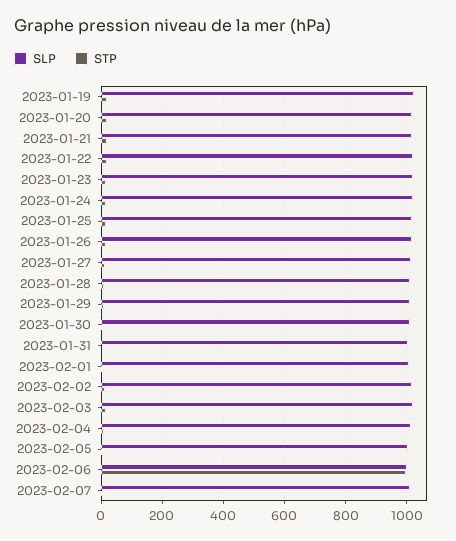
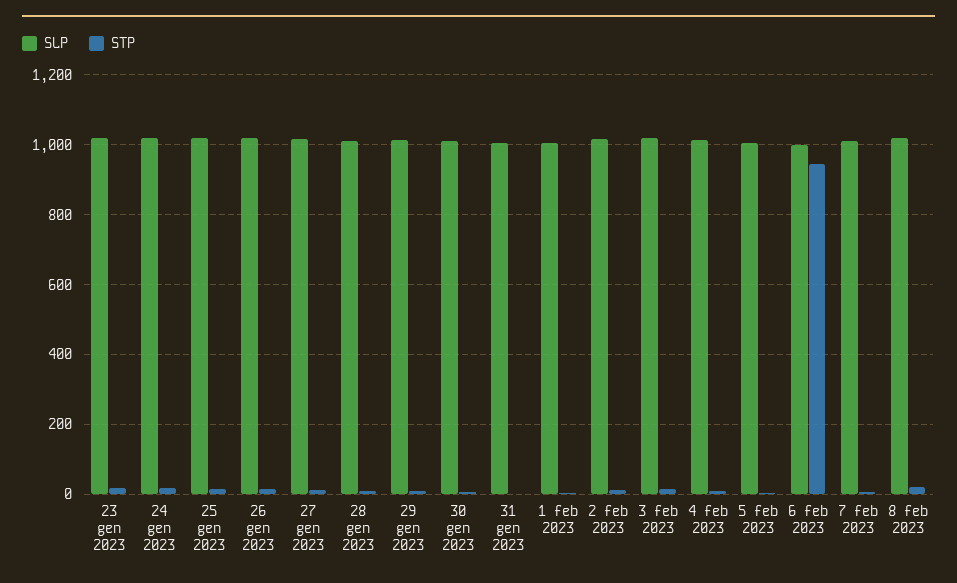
SLP, 2023-01-19: 1020 -> none
STP, 2023-01-19: 20 -> none
SLP, 2023-01-20: 1020 -> none
STP, 2023-01-20: 20 -> none
SLP, 2023-01-21: 1020 -> none
STP, 2023-01-21: 20 -> none
SLP, 2023-01-22: 1020 -> none
STP, 2023-01-22: 20 -> none
STP, 2023-02-06: 1000 -> 940
SLP, 8 feb 2023: none -> 1020
STP, 8 feb 2023: none -> 20

